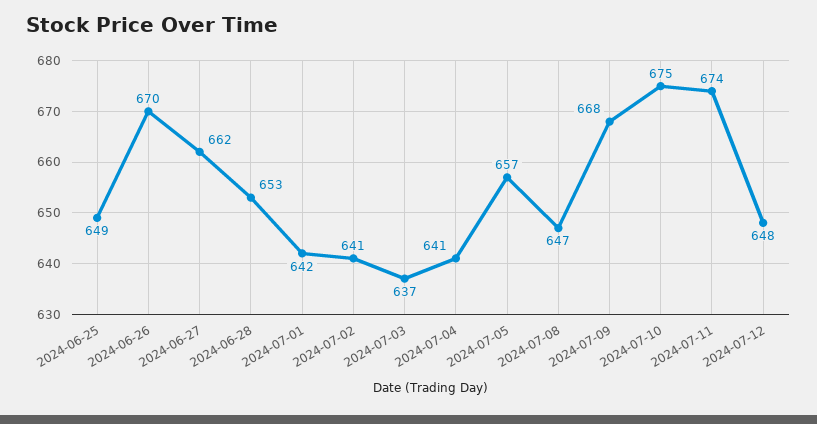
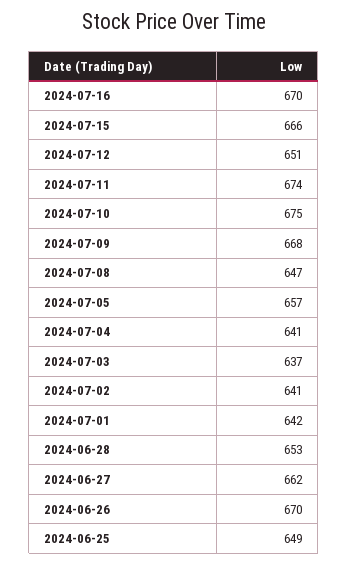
2024-07-12: 648 -> 651
2024-07-16: none -> 670
2024-07-15: none -> 666

